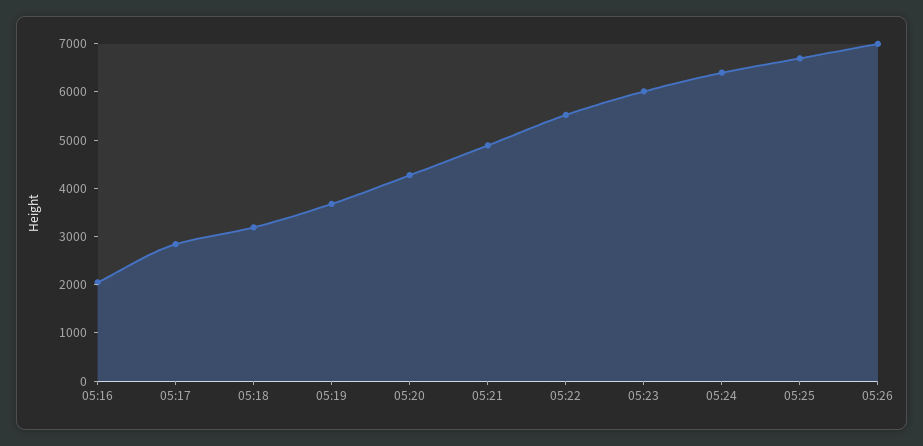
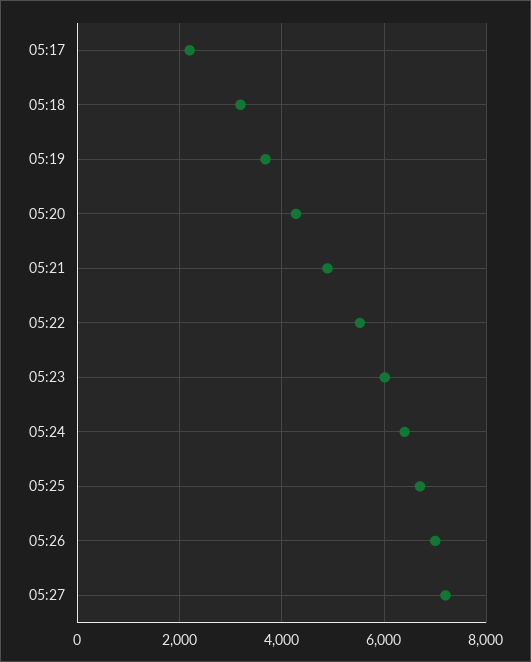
05:16: 2000 -> none
05:17: 2800 -> 2200
05:27: none -> 7200

